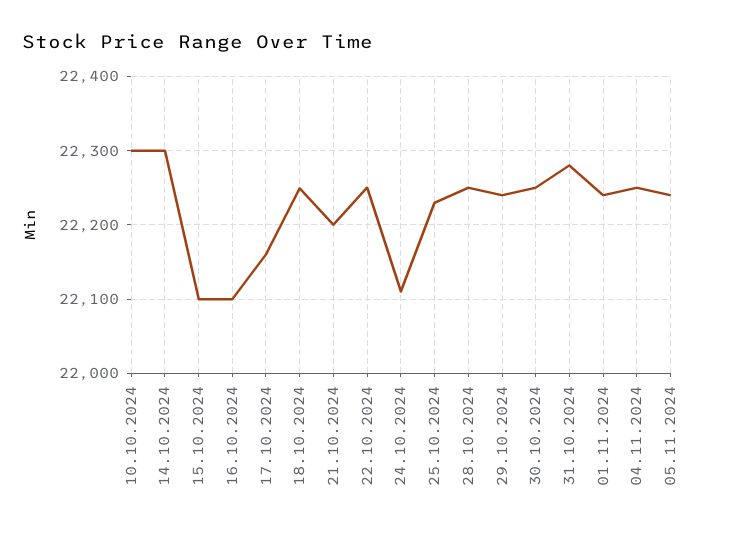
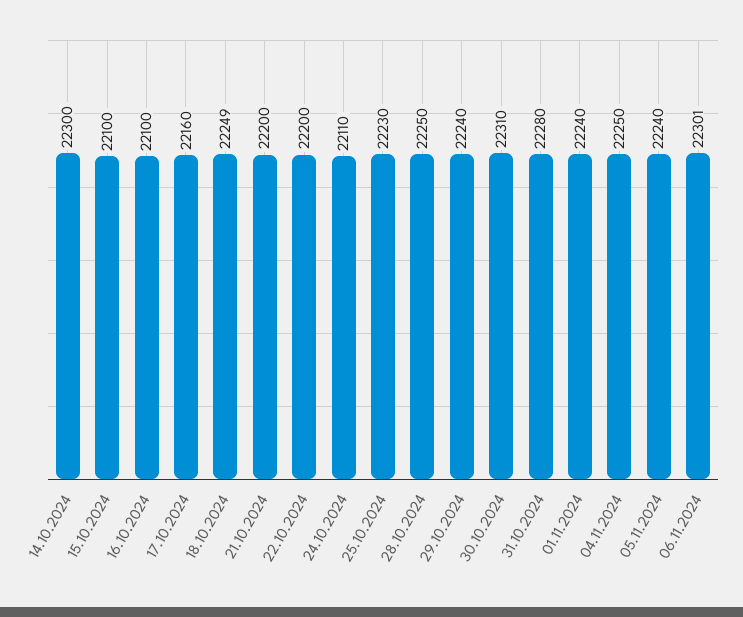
10.10.2024: 22300 -> none
22.10.2024: 22250 -> 22200
30.10.2024: 22250 -> 22310
06.11.2024: none -> 22301

